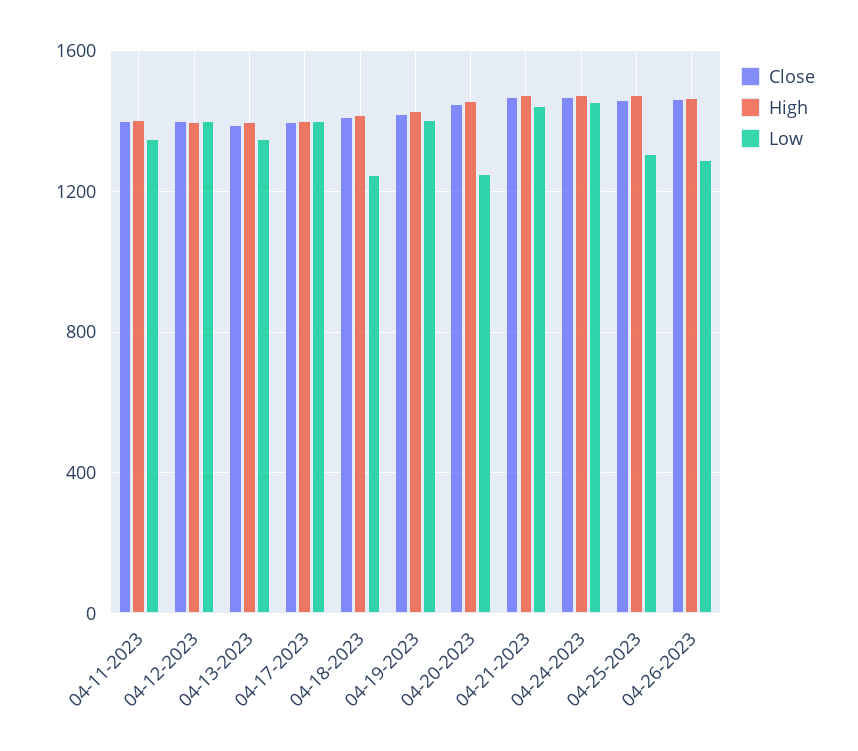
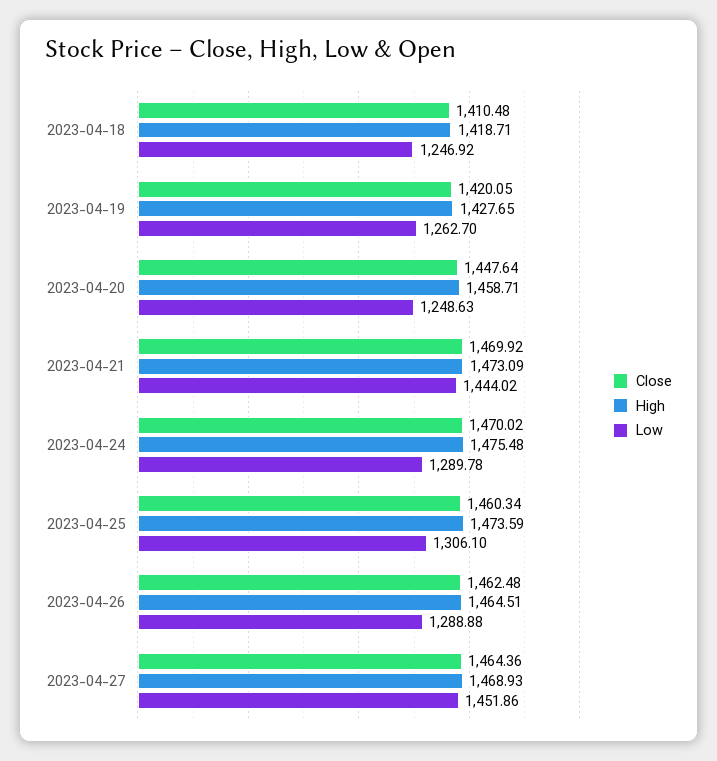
Close, 04-11-2023: 1400 -> none
High, 04-11-2023: 1400 -> none
Low, 04-11-2023: 1350 -> none
Close, 04-12-2023: 1400 -> none
High, 04-12-2023: 1400 -> none
Low, 04-12-2023: 1400 -> none
Close, 04-13-2023: 1400 -> none
High, 04-13-2023: 1400 -> none
Low, 04-13-2023: 1350 -> none
Close, 04-17-2023: 1400 -> none
High, 04-17-2023: 1400 -> none
Low, 04-17-2023: 1400 -> none
Low, 04-19-2023: 1400 -> 1262.7
Low, 04-24-2023: 1450 -> 1289.78
Close, 2023-04-27: none -> 1464.36
High, 2023-04-27: none -> 1468.93
Low, 2023-04-27: none -> 1451.86

